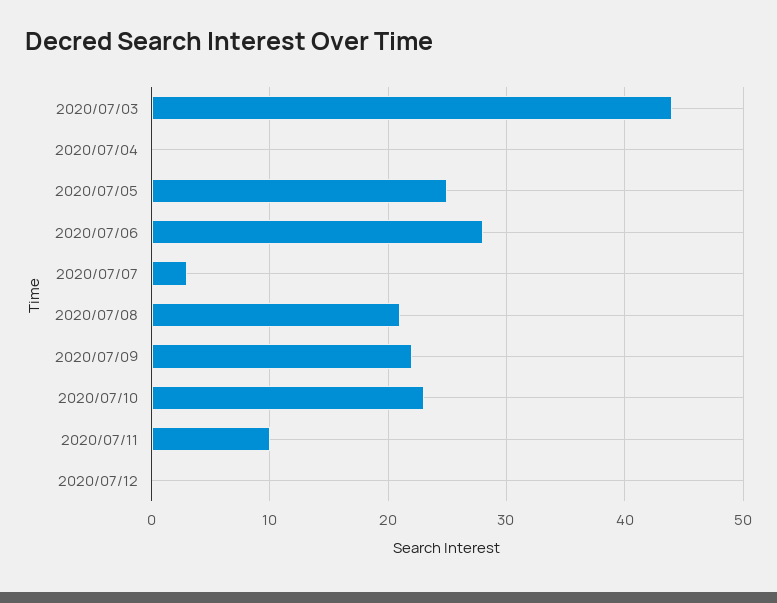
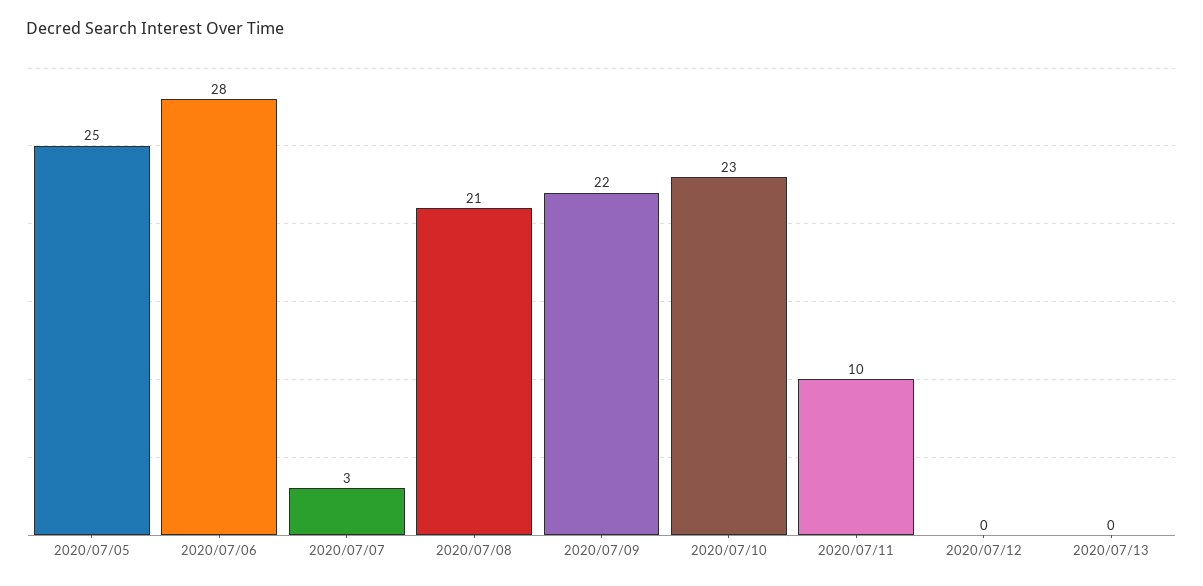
2020/07/03: 44 -> none
2020/07/04: 0 -> none
2020/07/13: none -> 0

